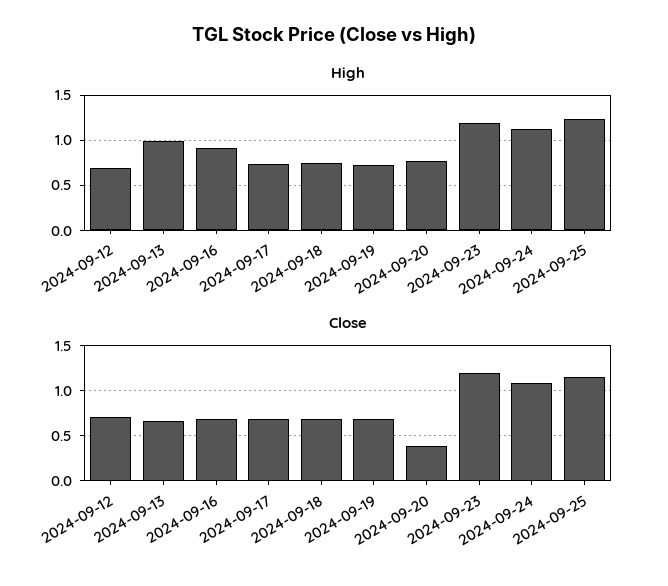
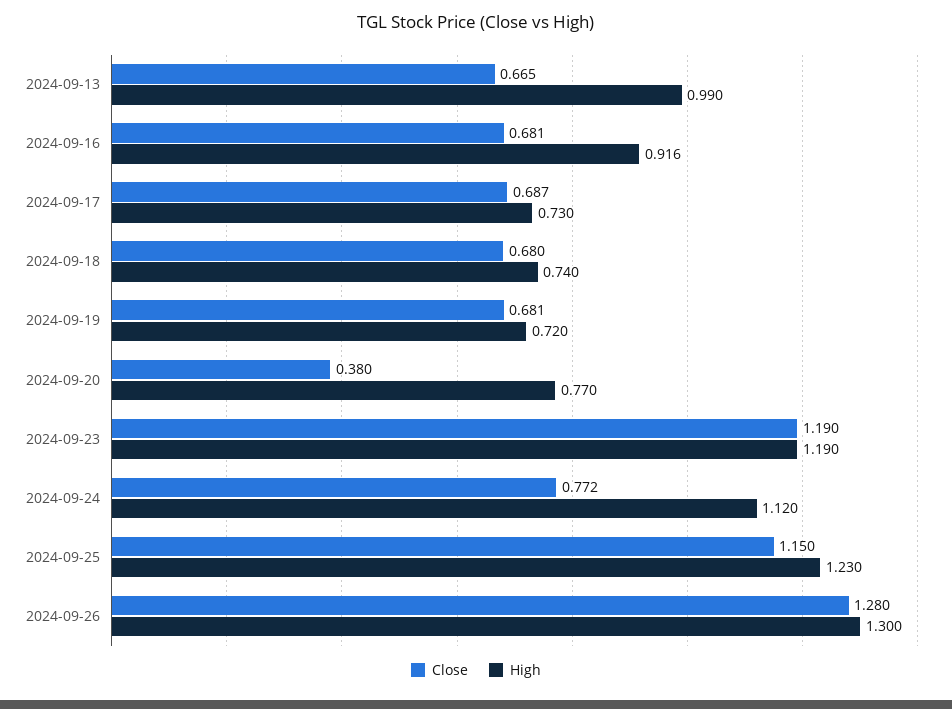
High, 2024-09-12: 0.7 -> none
Close, 2024-09-12: 0.7 -> none
Close, 2024-09-24: 1.1 -> 0.772
Close, 2024-09-26: none -> 1.28
High, 2024-09-26: none -> 1.3

